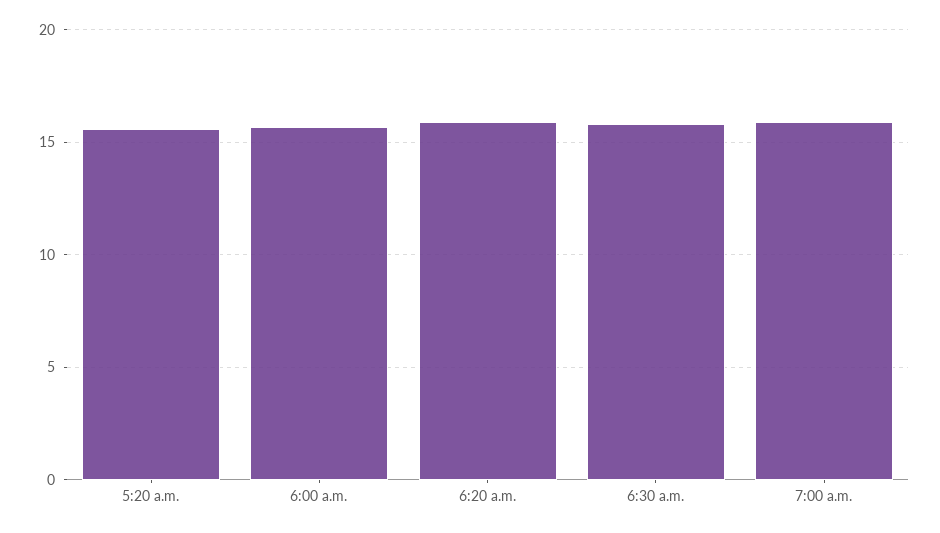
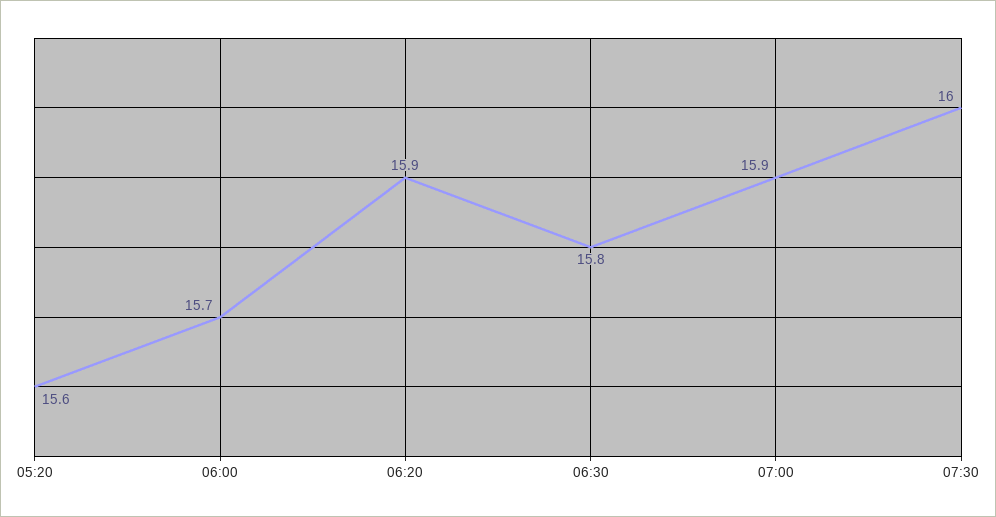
07:30: none -> 16

